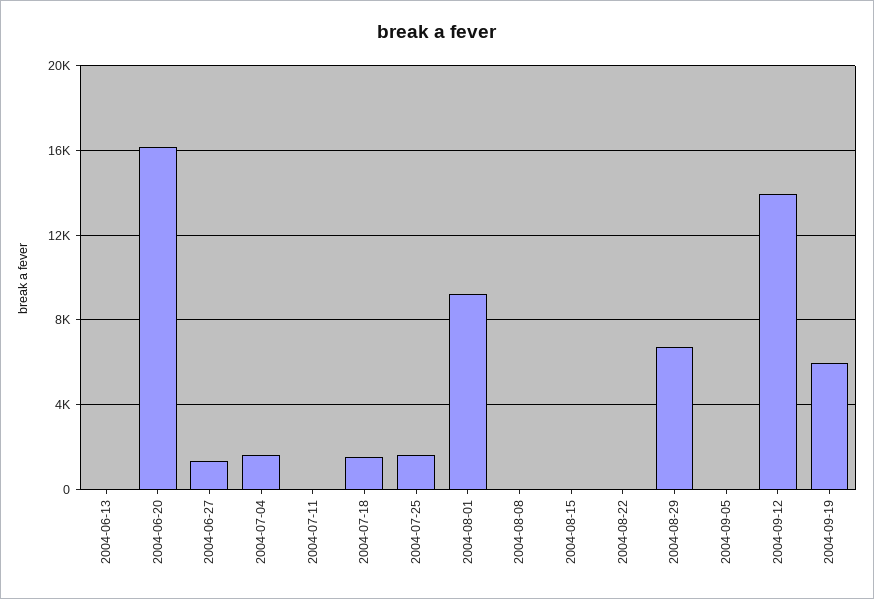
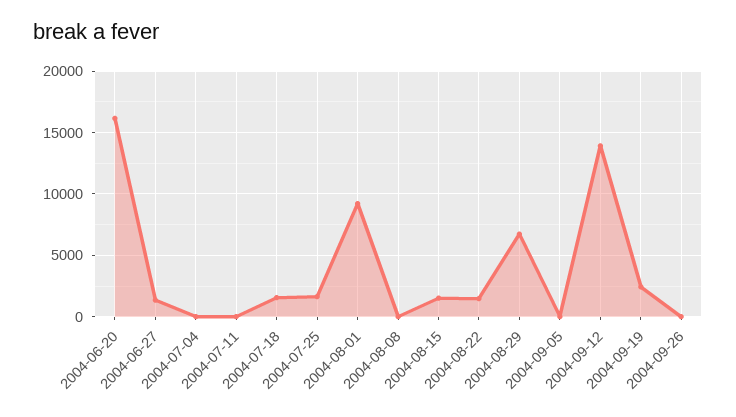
2004-06-13: 0 -> none
2004-07-04: 1500 -> 0
2004-08-15: 0 -> 1500
2004-08-22: 0 -> 1500
2004-09-19: 6000 -> 2500
2004-09-26: none -> 0

